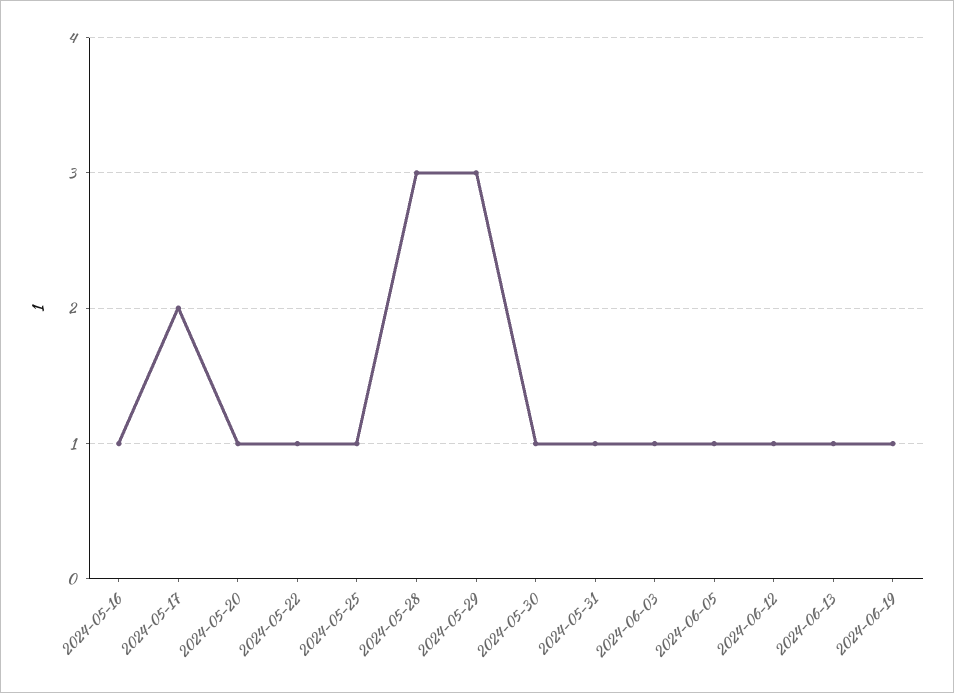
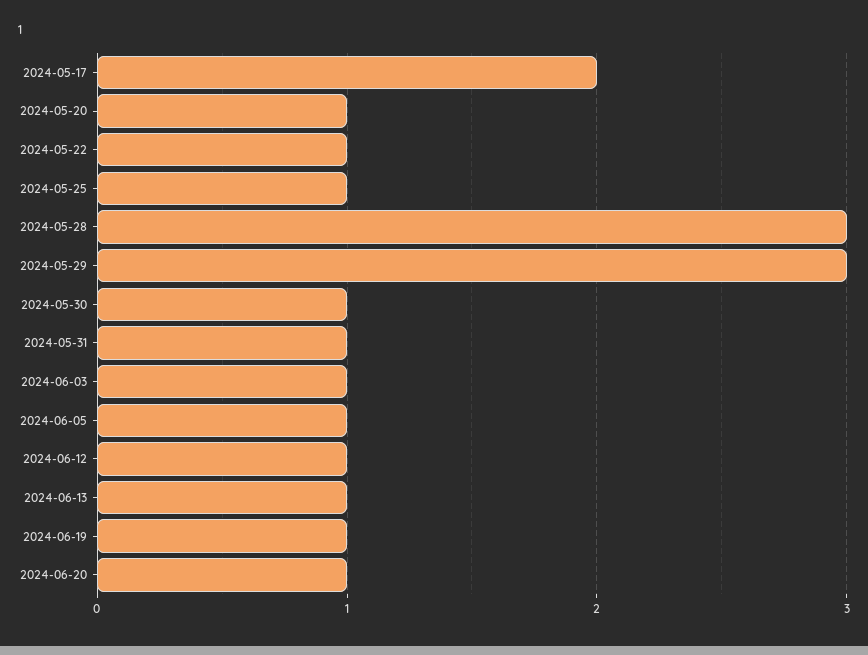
2024-05-16: 1 -> none
2024-06-20: none -> 1

